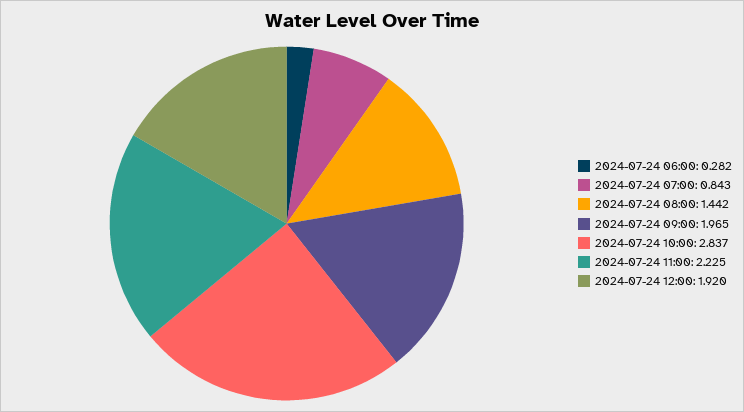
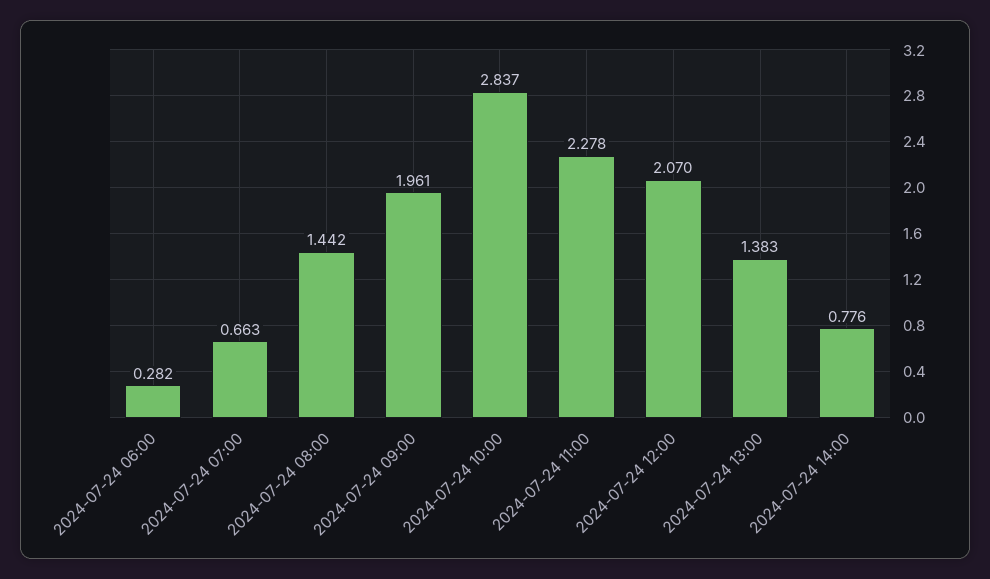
2024-07-24 07:00: 0.843 -> 0.663
2024-07-24 09:00: 1.965 -> 1.961
2024-07-24 11:00: 2.225 -> 2.278
2024-07-24 12:00: 1.92 -> 2.07
2024-07-24 13:00: none -> 1.383
2024-07-24 14:00: none -> 0.776

